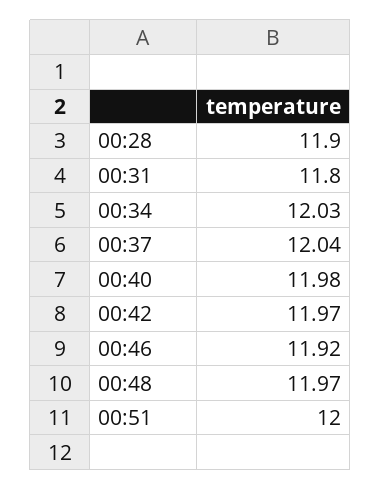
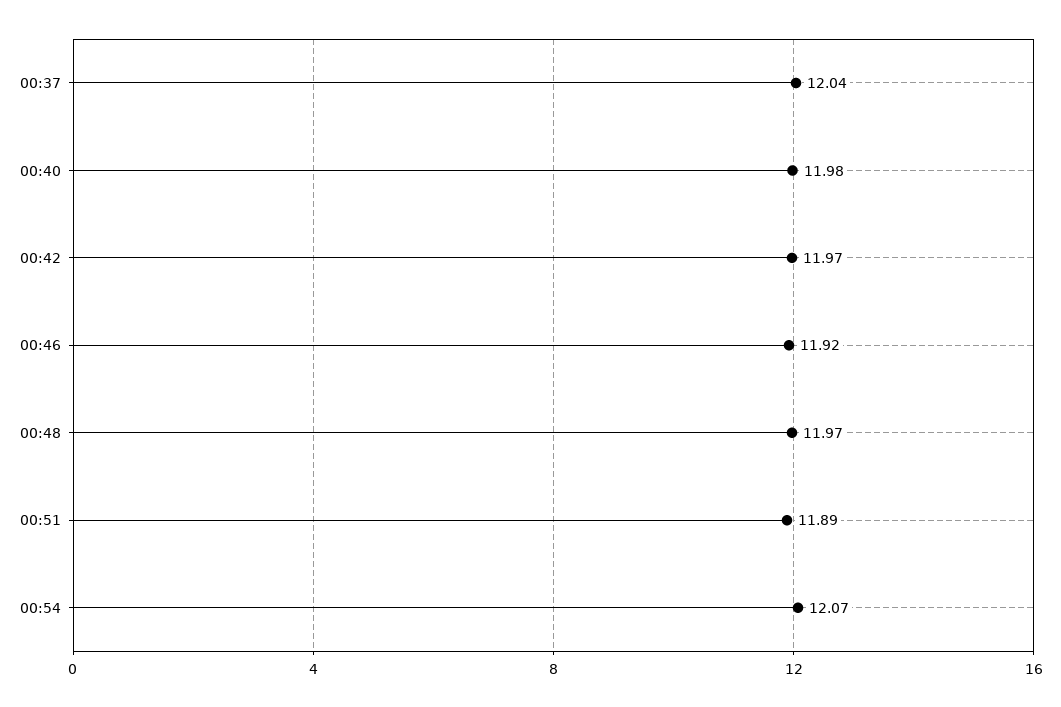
00:28: 11.9 -> none
00:31: 11.8 -> none
00:34: 12.03 -> none
00:51: 12 -> 11.89
00:54: none -> 12.07

